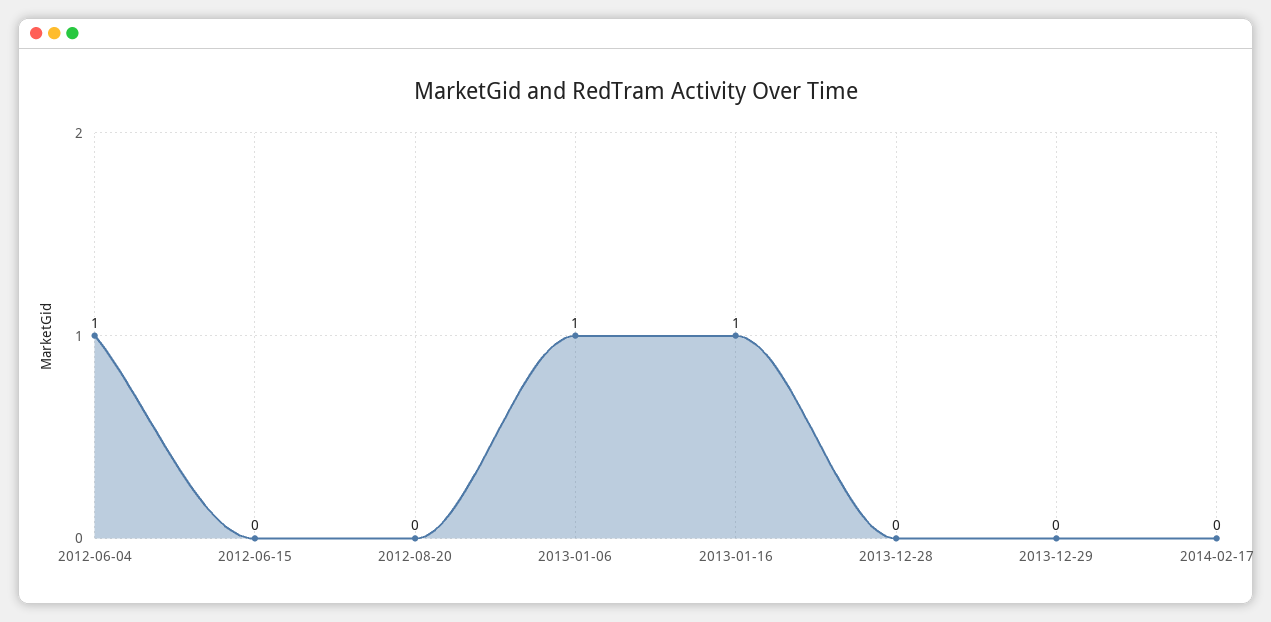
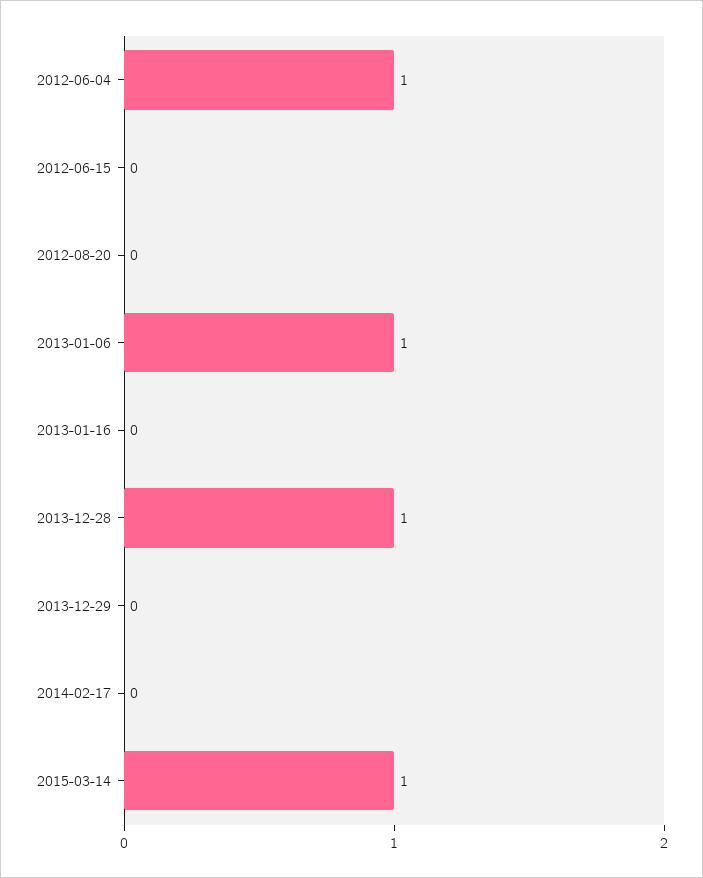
2013-01-16: 1 -> 0
2013-12-28: 0 -> 1
2015-03-14: none -> 1

